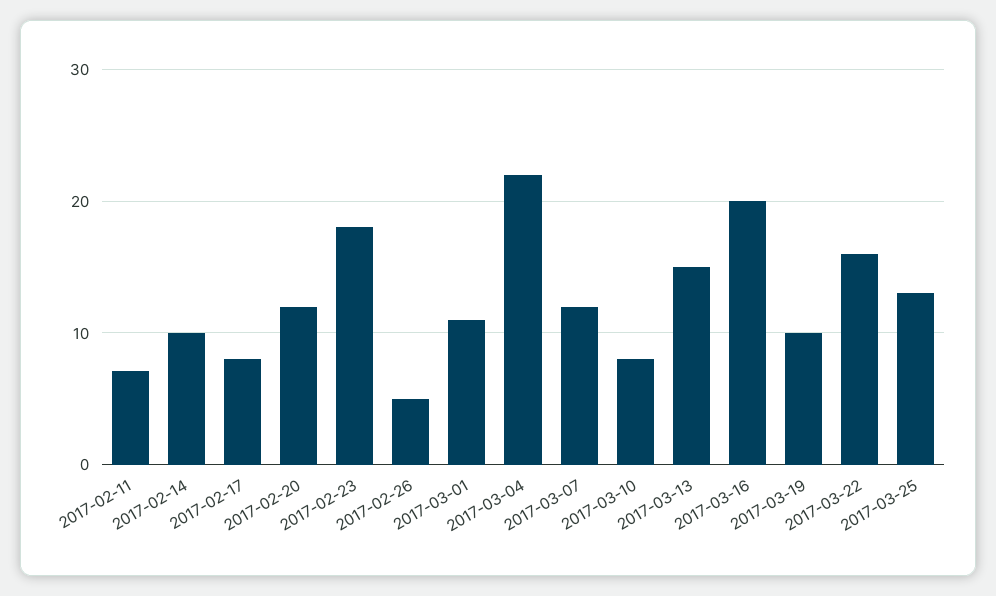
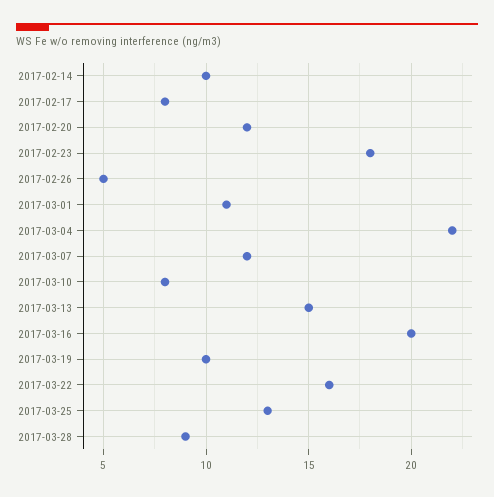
2017-02-11: 7 -> none
2017-03-28: none -> 9

